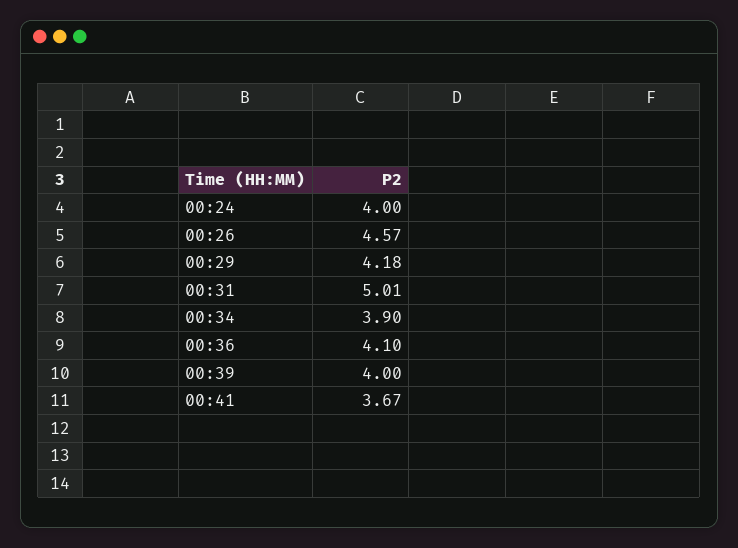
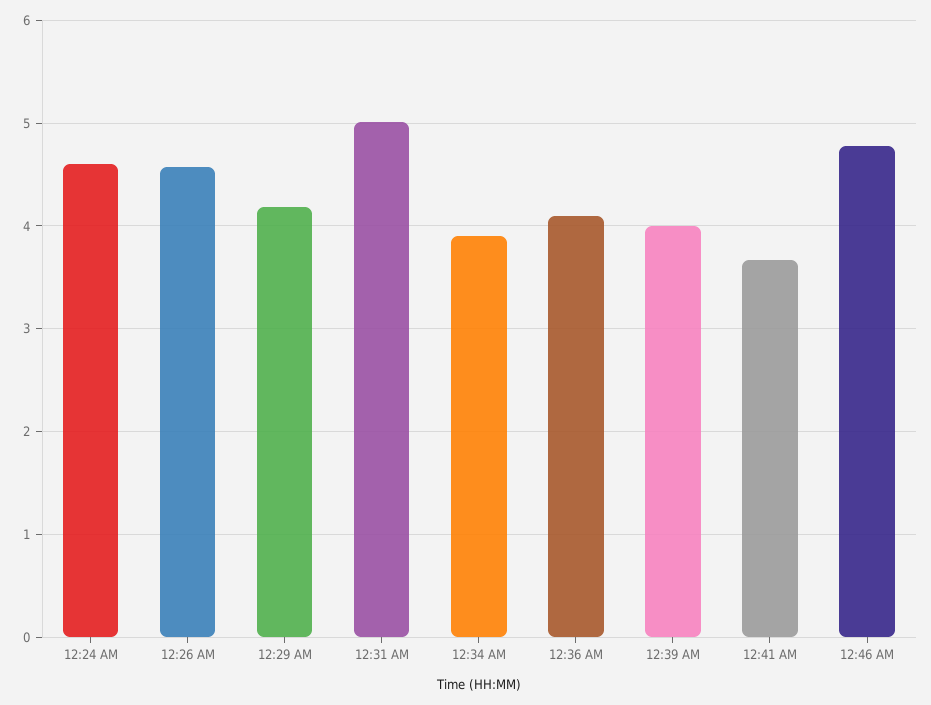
00:24: 4 -> 4.6
12:46 AM: none -> 4.8

